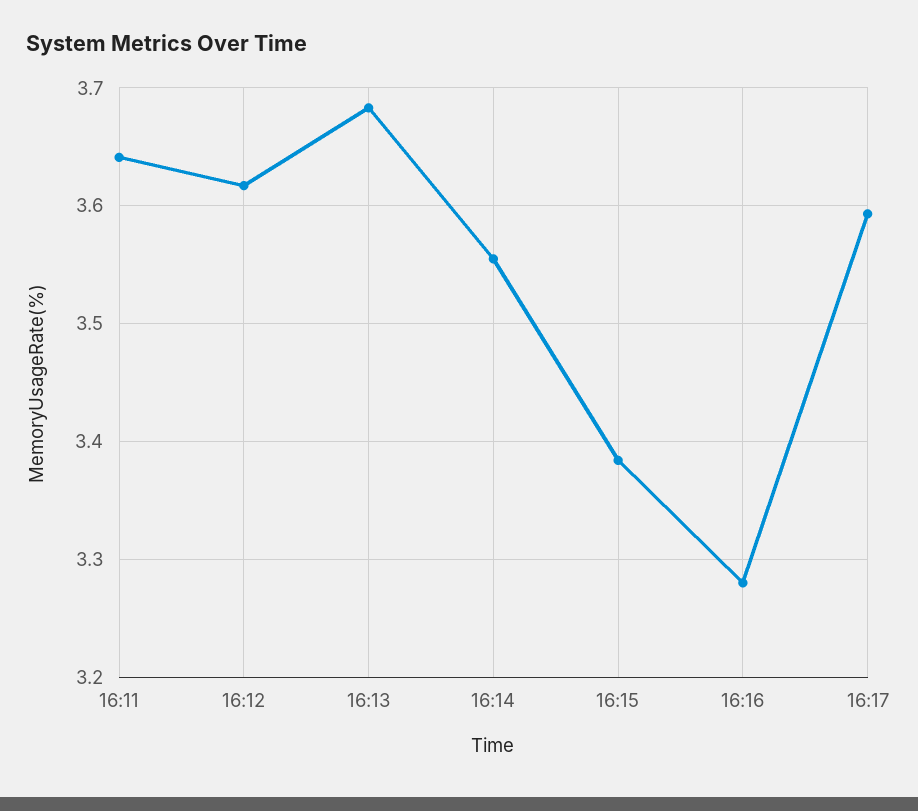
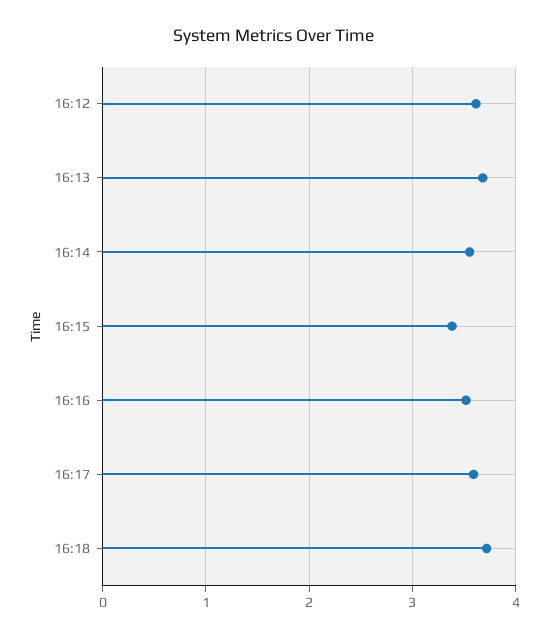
16:11: 3.64 -> none
16:16: 3.28 -> 3.5
16:18: none -> 3.7

